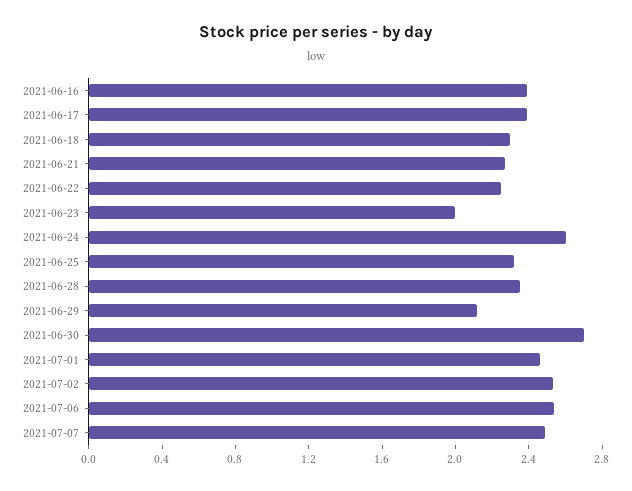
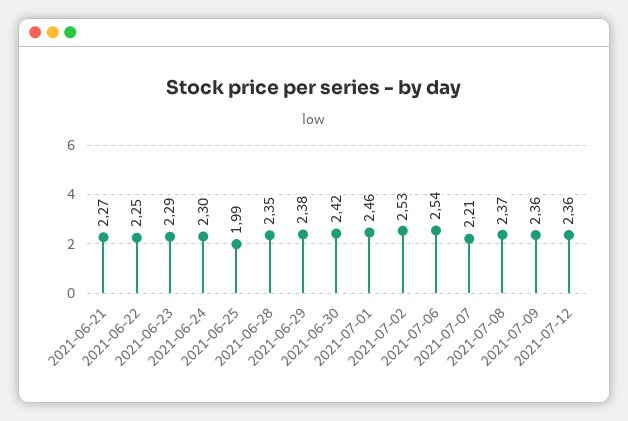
2021-06-16: 2.4 -> none
2021-06-17: 2.4 -> none
2021-06-18: 2.3 -> none
2021-06-23: 2 -> 2.29
2021-06-24: 2.6 -> 2.3
2021-06-25: 2.3 -> 1.99
2021-06-29: 2.1 -> 2.38
2021-06-30: 2.7 -> 2.42
2021-07-07: 2.5 -> 2.21
2021-07-08: none -> 2.37
2021-07-09: none -> 2.36
2021-07-12: none -> 2.36

